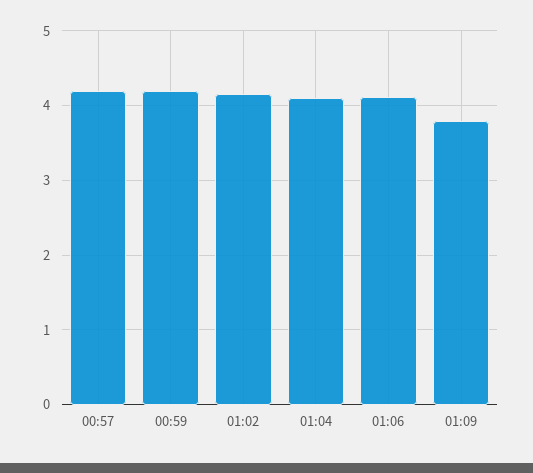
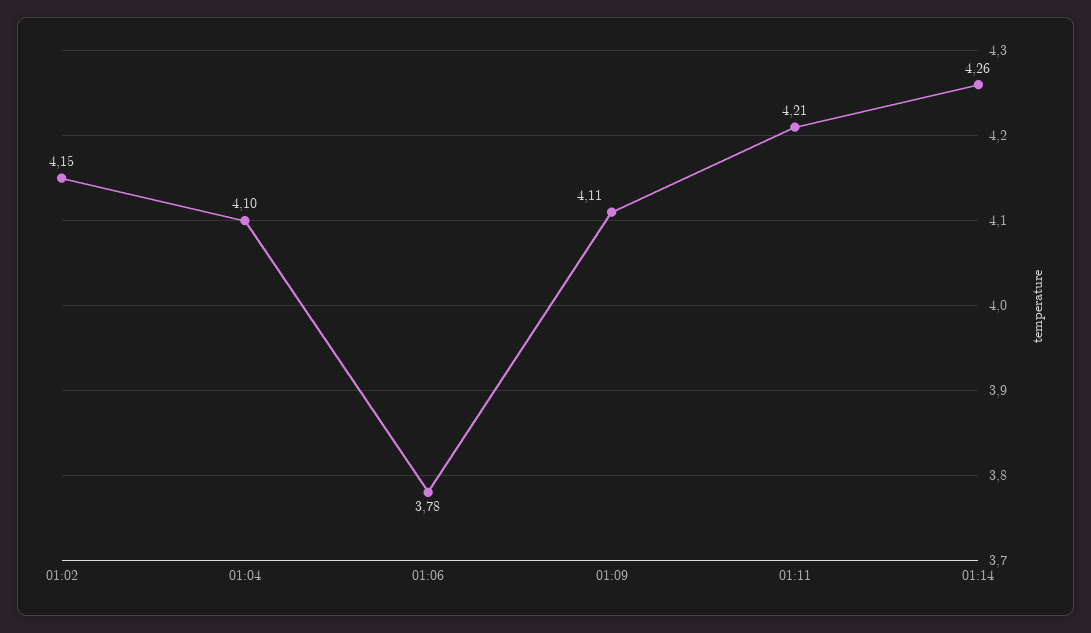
00:57: 4.2 -> none
00:59: 4.2 -> none
01:06: 4.1 -> 3.78
01:09: 3.8 -> 4.11
01:11: none -> 4.21
01:14: none -> 4.26

